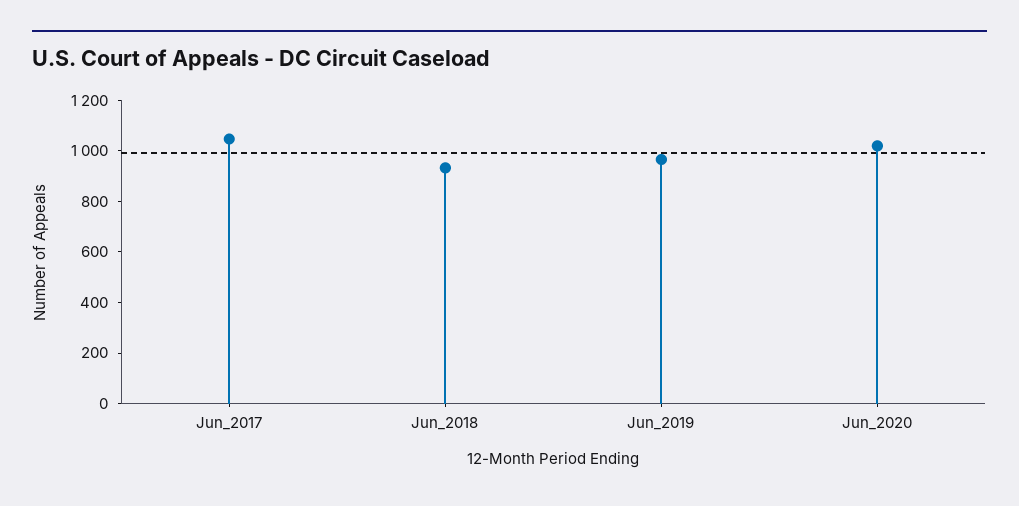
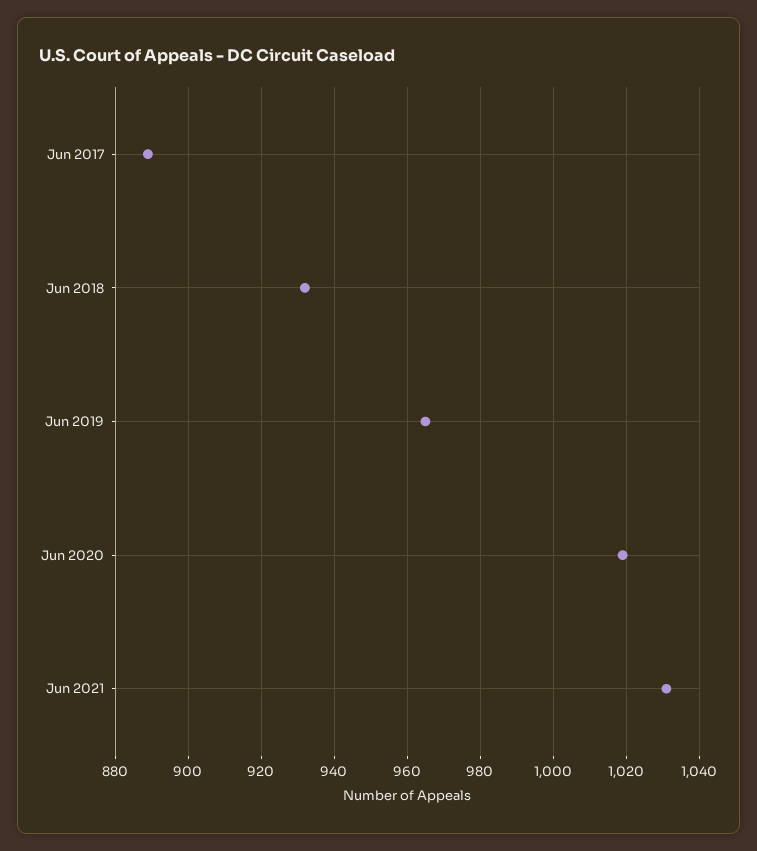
Jun_2017: 1050 -> 890
Jun 2021: none -> 1030

